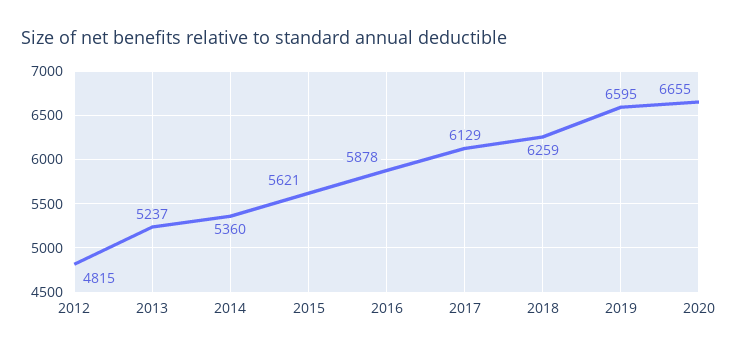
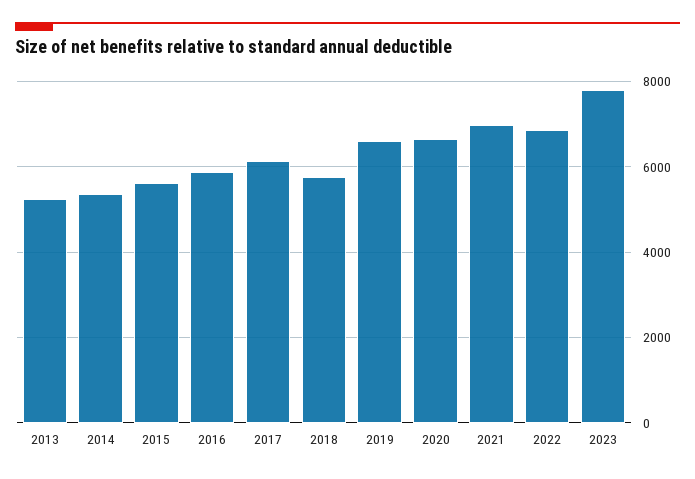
2012: 4815 -> none
2018: 6259 -> 5800
2021: none -> 7000
2022: none -> 6800
2023: none -> 7800

